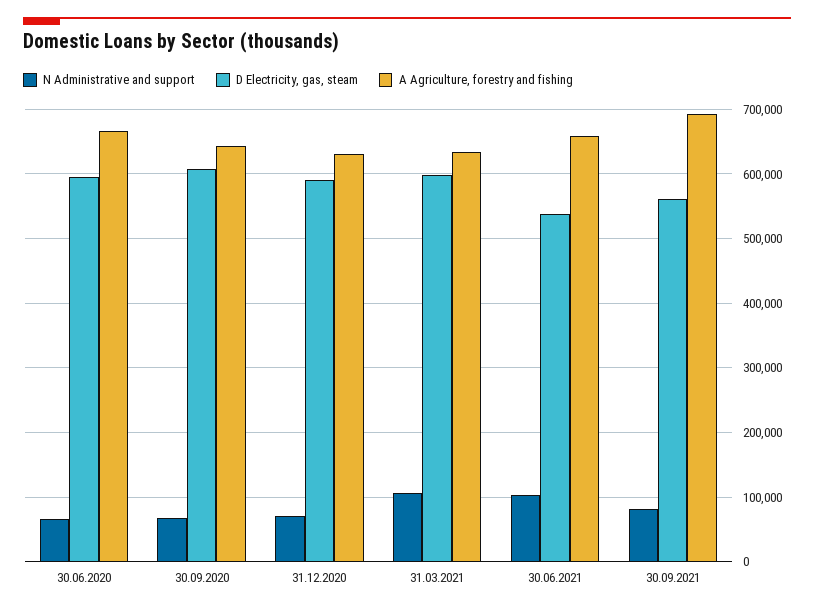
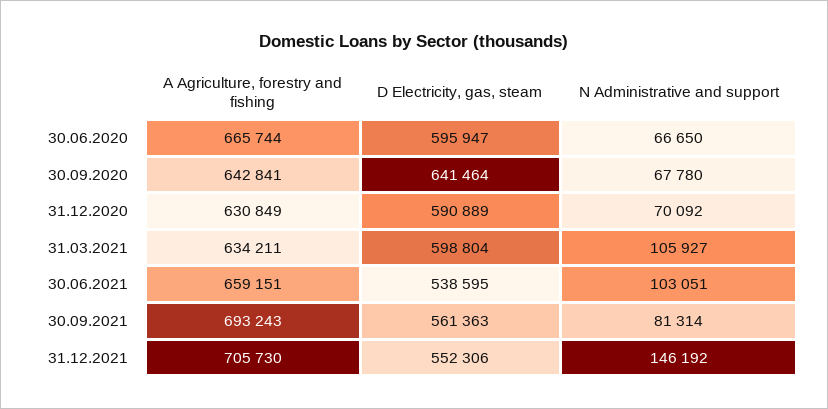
D Electricity, gas, steam, 30.09.2020: 610000 -> 641464
A Agriculture, forestry and fishing, 31.12.2021: none -> 705730
D Electricity, gas, steam, 31.12.2021: none -> 552306
N Administrative and support, 31.12.2021: none -> 146192

